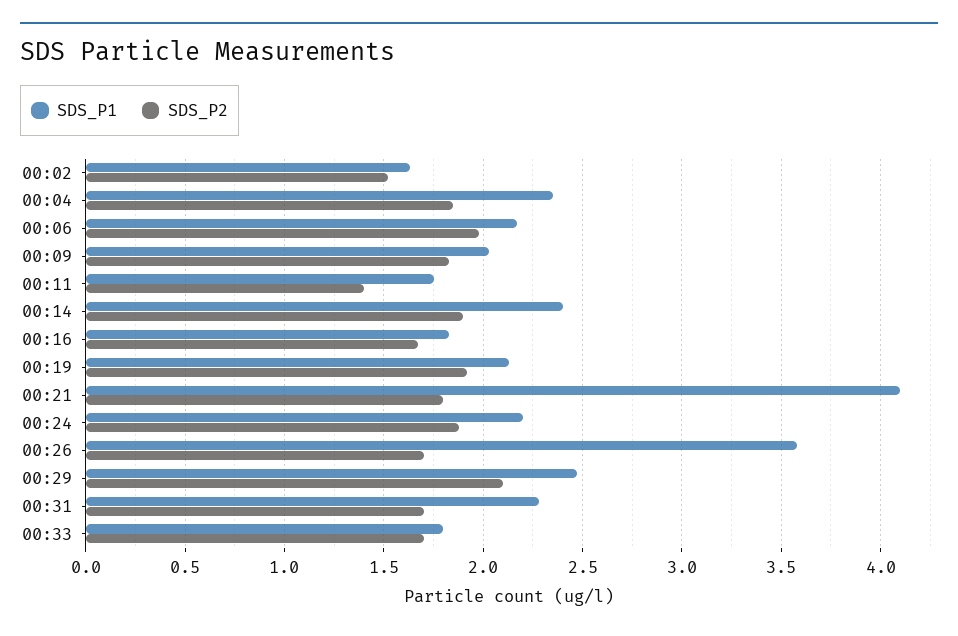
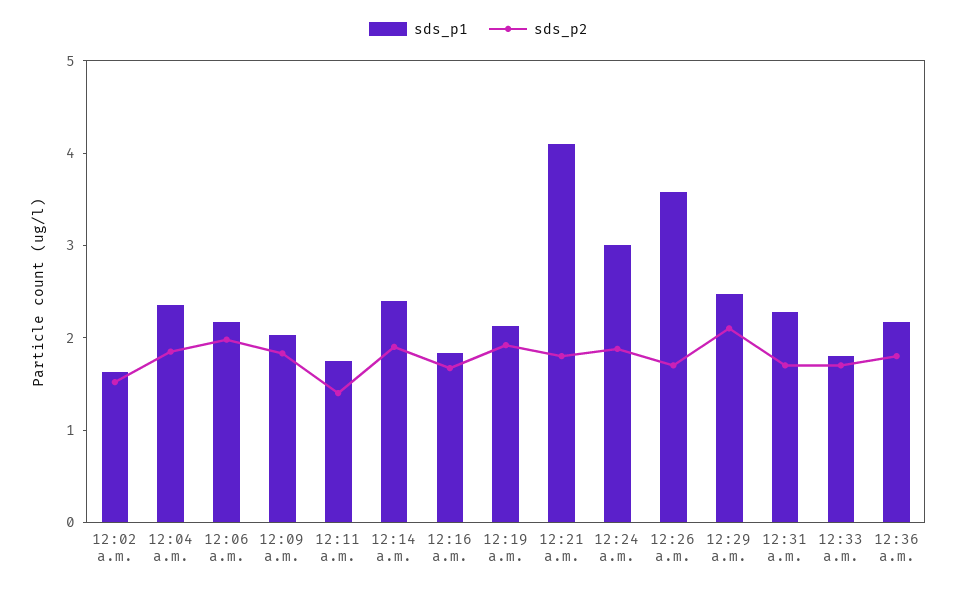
SDS_P1, 00:24: 2.2 -> 3
SDS_P1, 12:36 a.m.: none -> 2.2
SDS_P2, 12:36 a.m.: none -> 1.8

